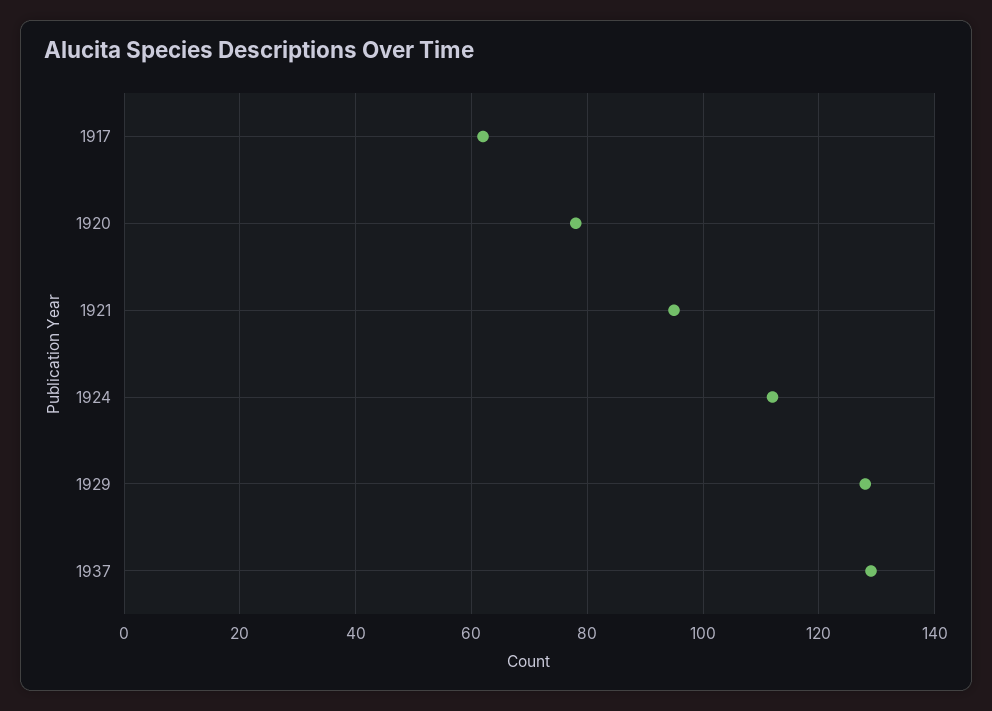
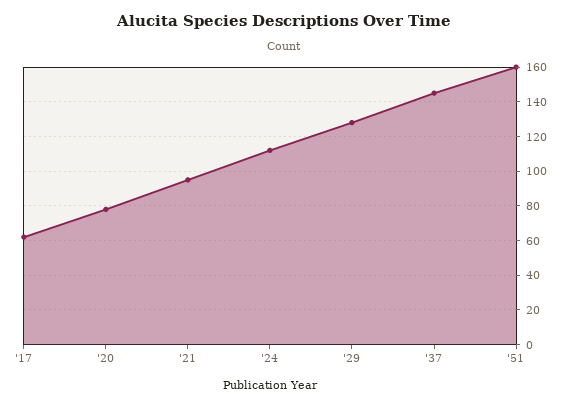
1937: 130 -> 145
'51: none -> 160

